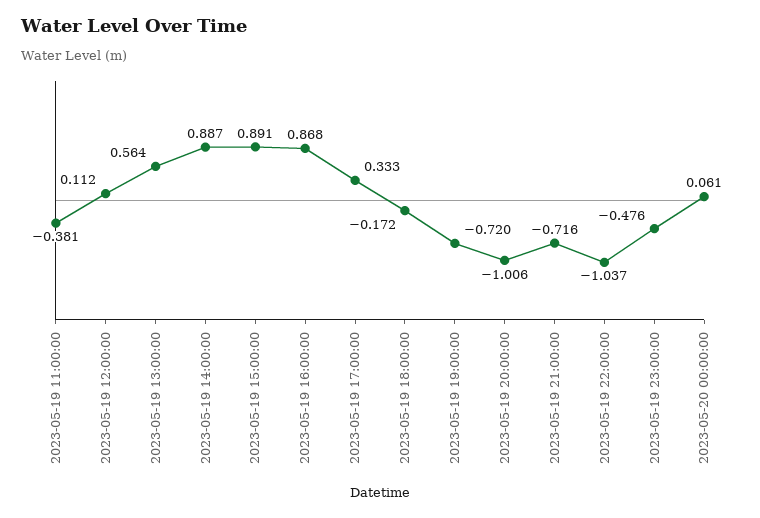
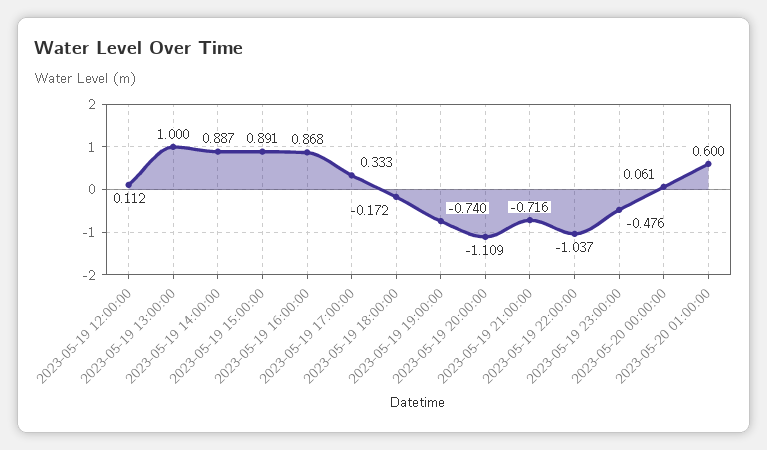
2023-05-19 11:00:00: -0.381 -> none
2023-05-19 13:00:00: 0.564 -> 1
2023-05-19 19:00:00: -0.72 -> -0.74
2023-05-19 20:00:00: -1.006 -> -1.109
2023-05-20 01:00:00: none -> 0.6

